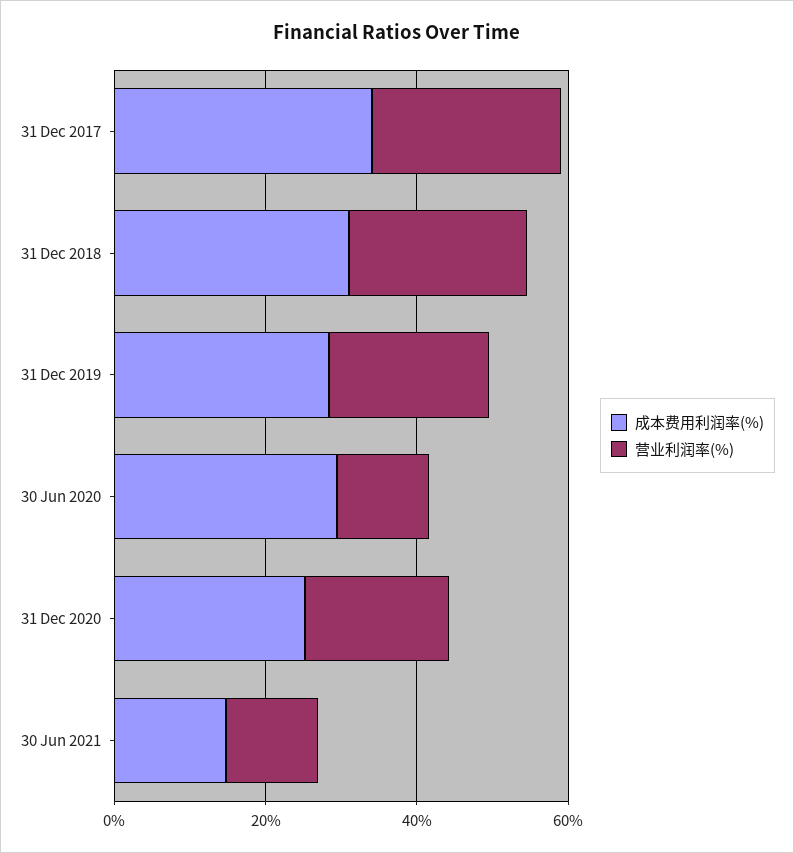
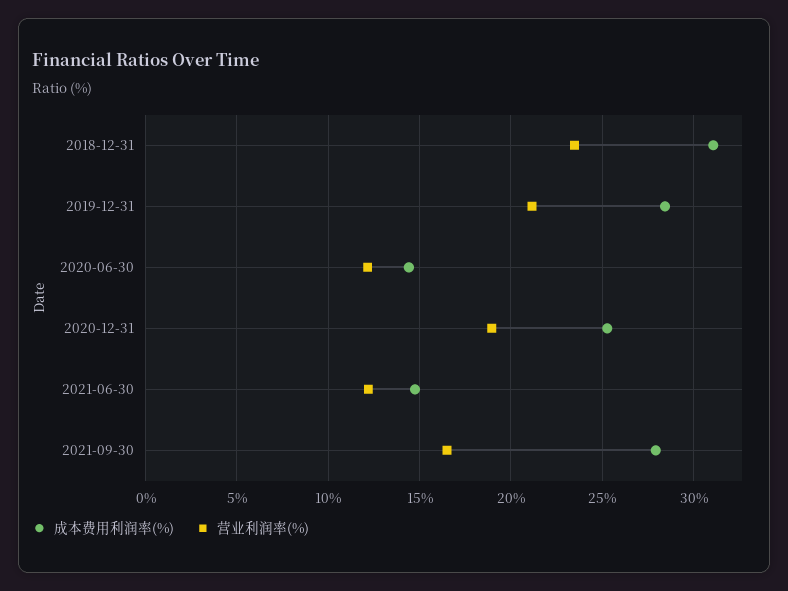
成本费用利润率(%), 31 Dec 2017: 35 -> none
营业利润率(%), 31 Dec 2017: 25 -> none
成本费用利润率(%), 30 Jun 2020: 30 -> 14.5
成本费用利润率(%), 2021-09-30: none -> 28
营业利润率(%), 2021-09-30: none -> 16.5

